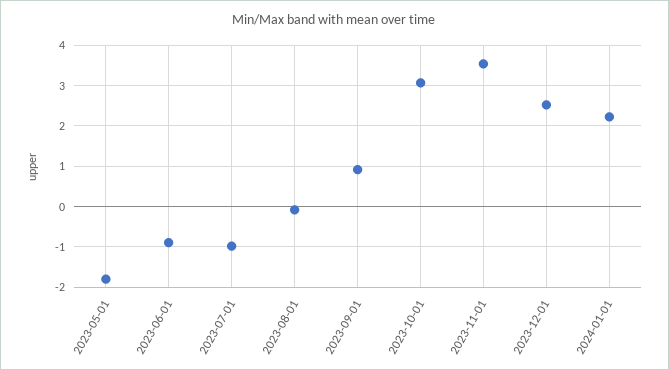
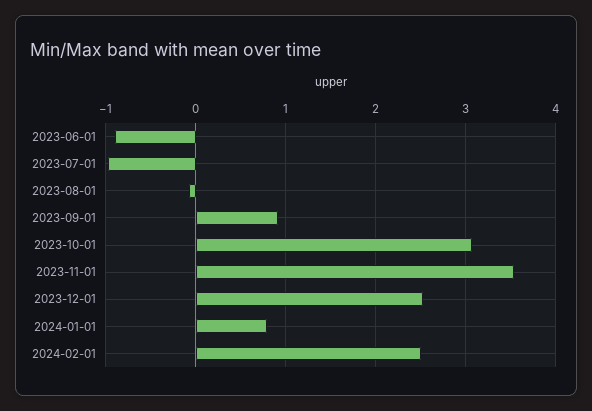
2023-05-01: -1.8 -> none
2024-01-01: 2.2 -> 0.8
2024-02-01: none -> 2.5

